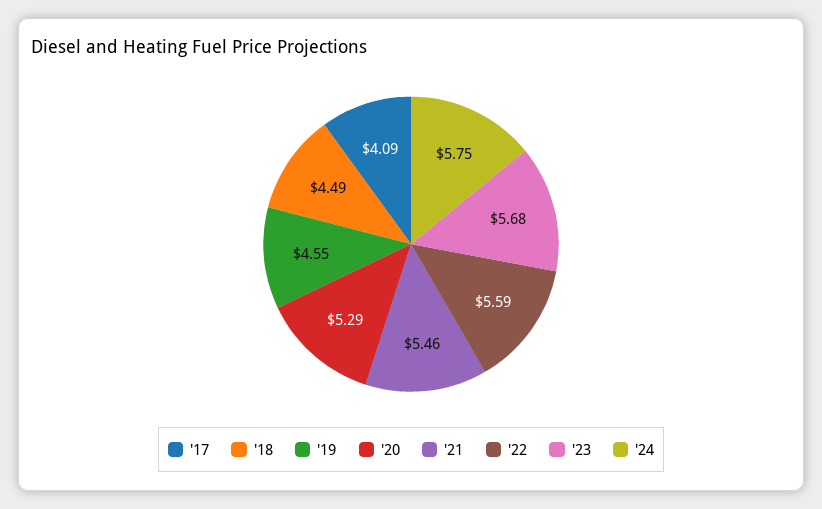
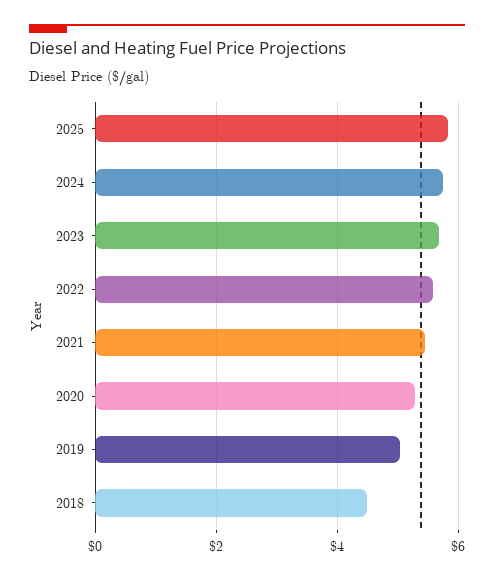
'17: 4.09 -> none
'19: 4.55 -> 5
2025: none -> 5.8

